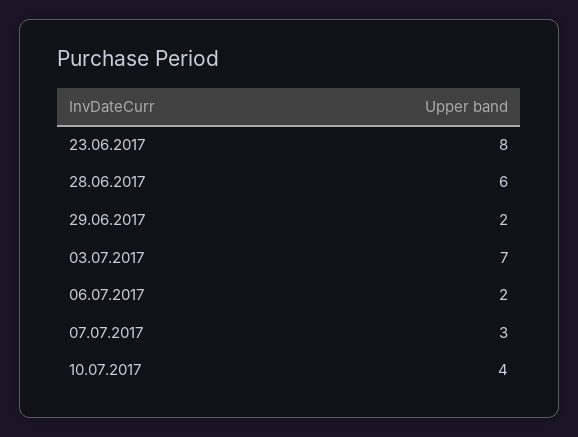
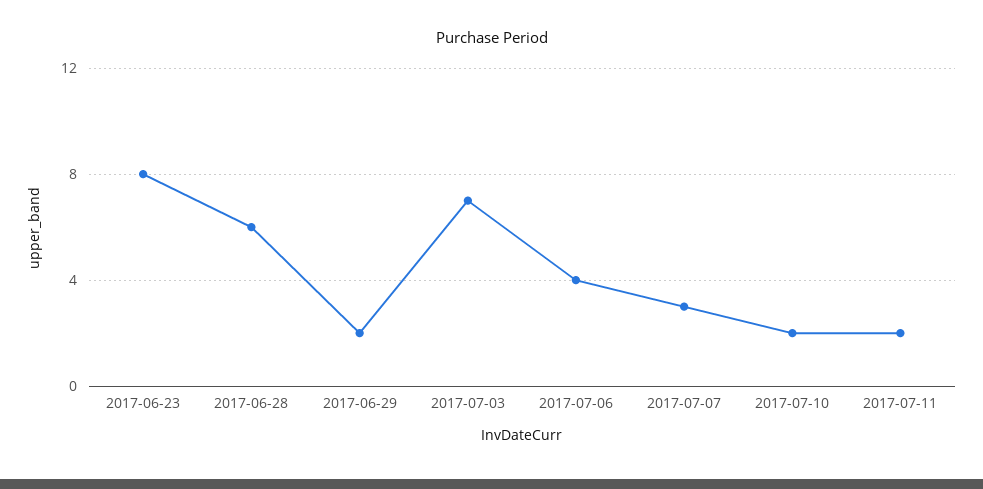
06.07.2017: 2 -> 4
10.07.2017: 4 -> 2
2017-07-11: none -> 2

